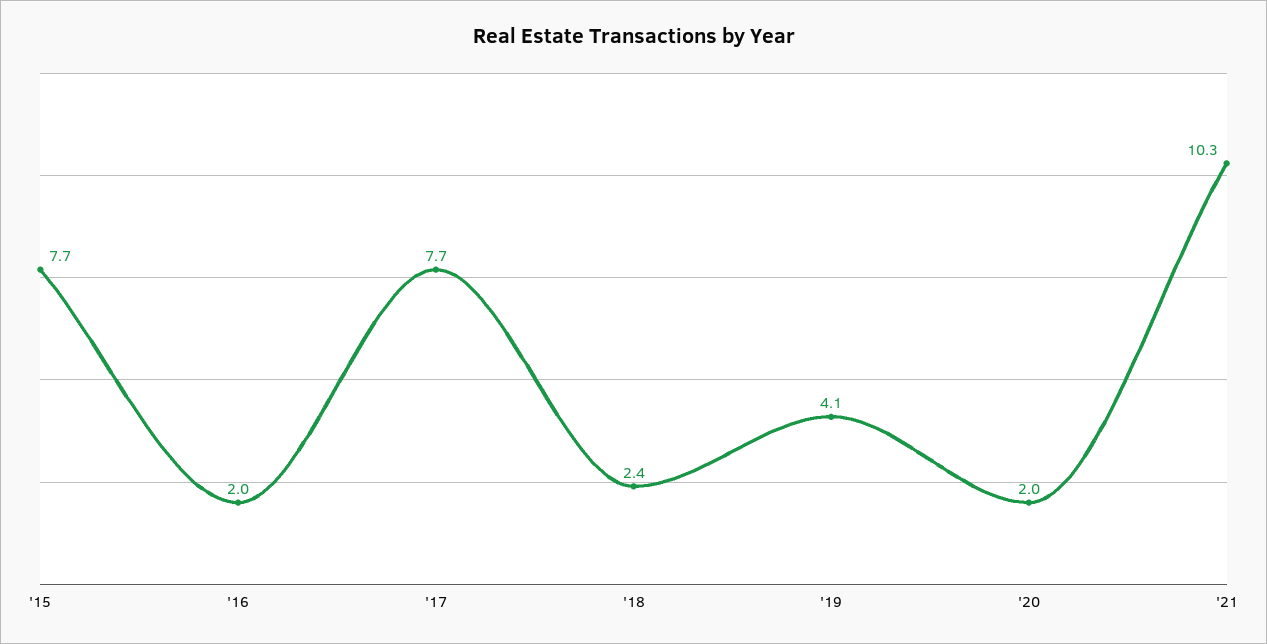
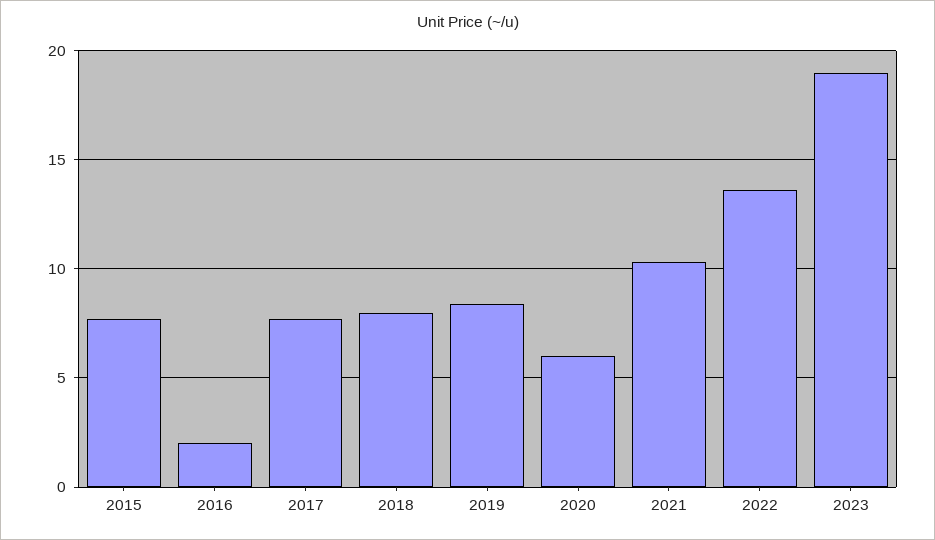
'18: 2.4 -> 8
'19: 4.1 -> 8.5
'20: 2 -> 6
2022: none -> 13.5
2023: none -> 19

